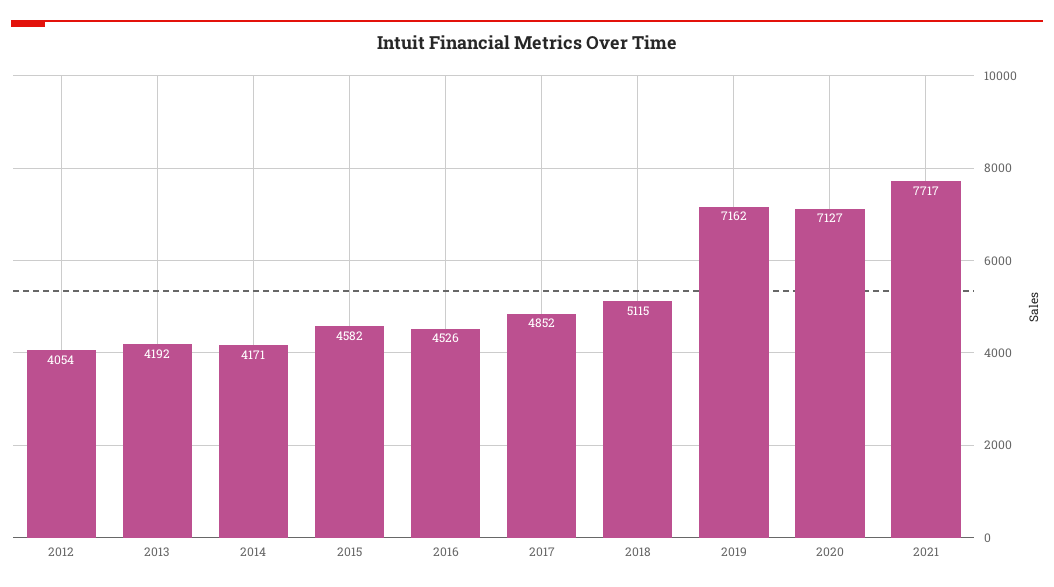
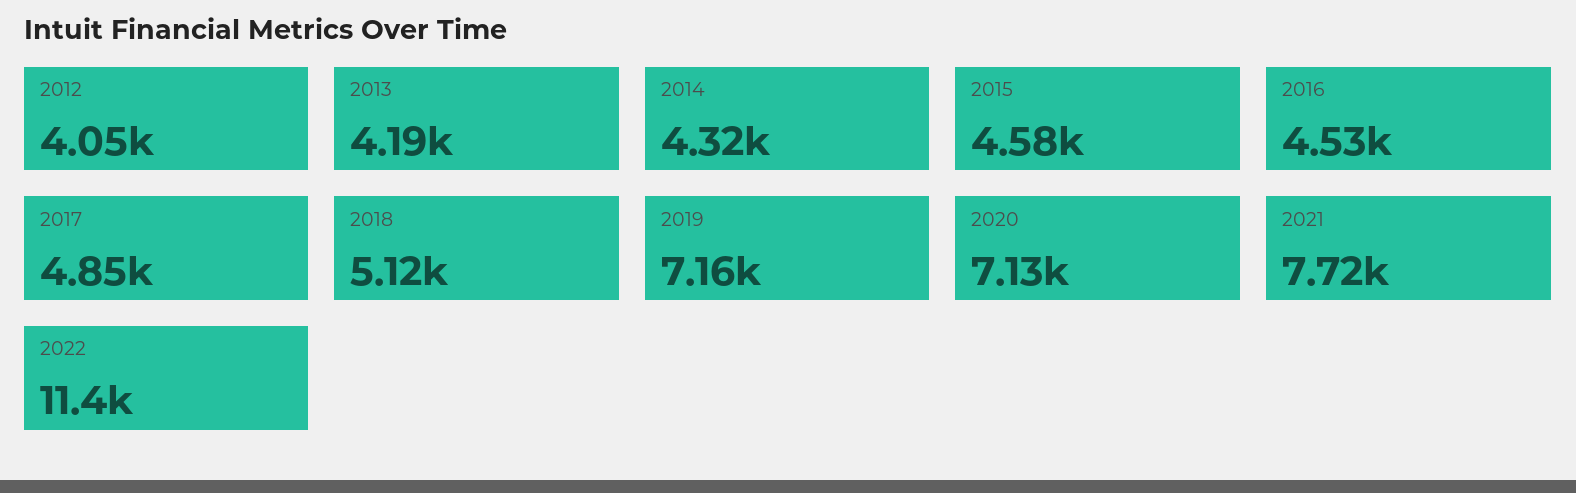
2014: 4171 -> 4320
2022: none -> 11400

